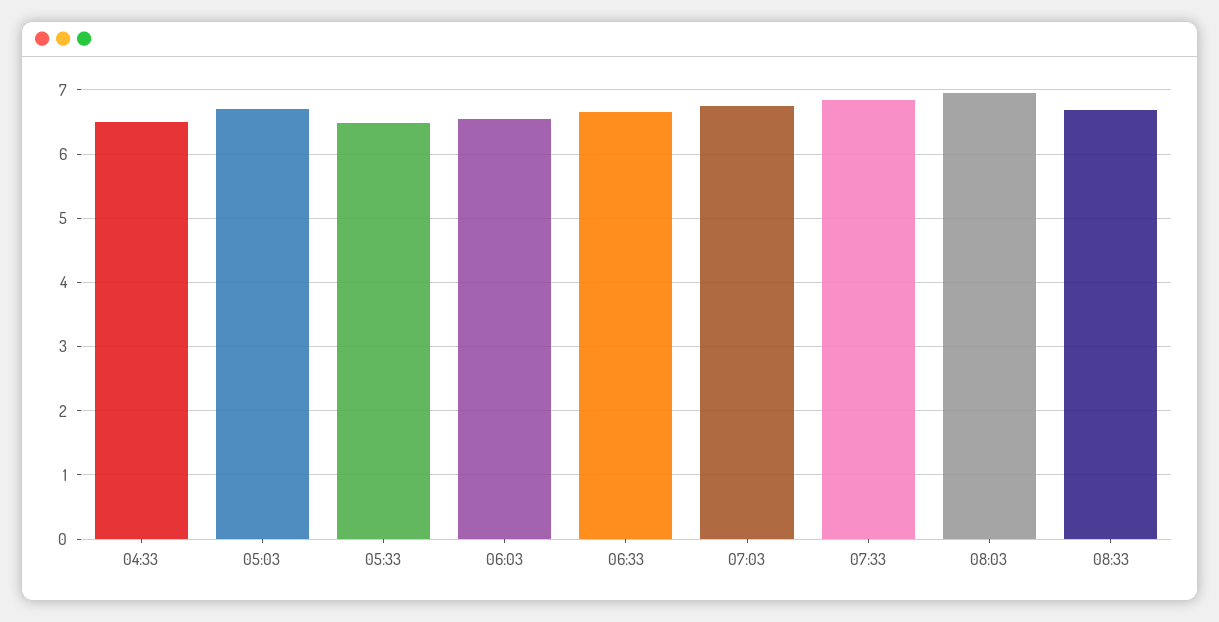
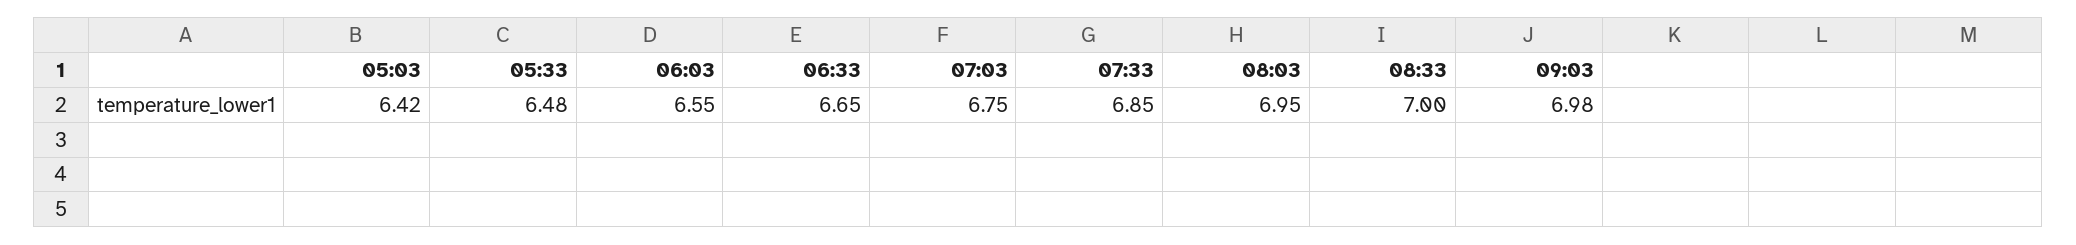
04:33: 6.5 -> none
05:03: 6.7 -> 6.42
08:33: 6.7 -> 7
09:03: none -> 6.98

